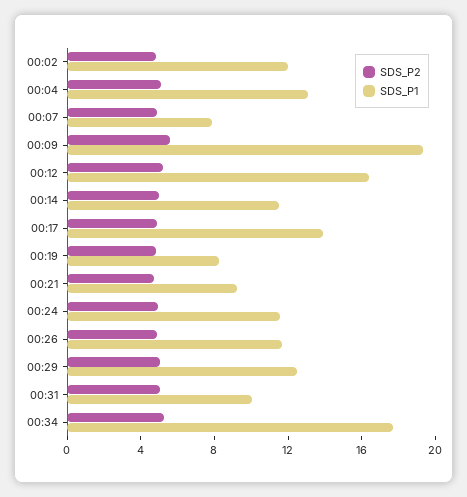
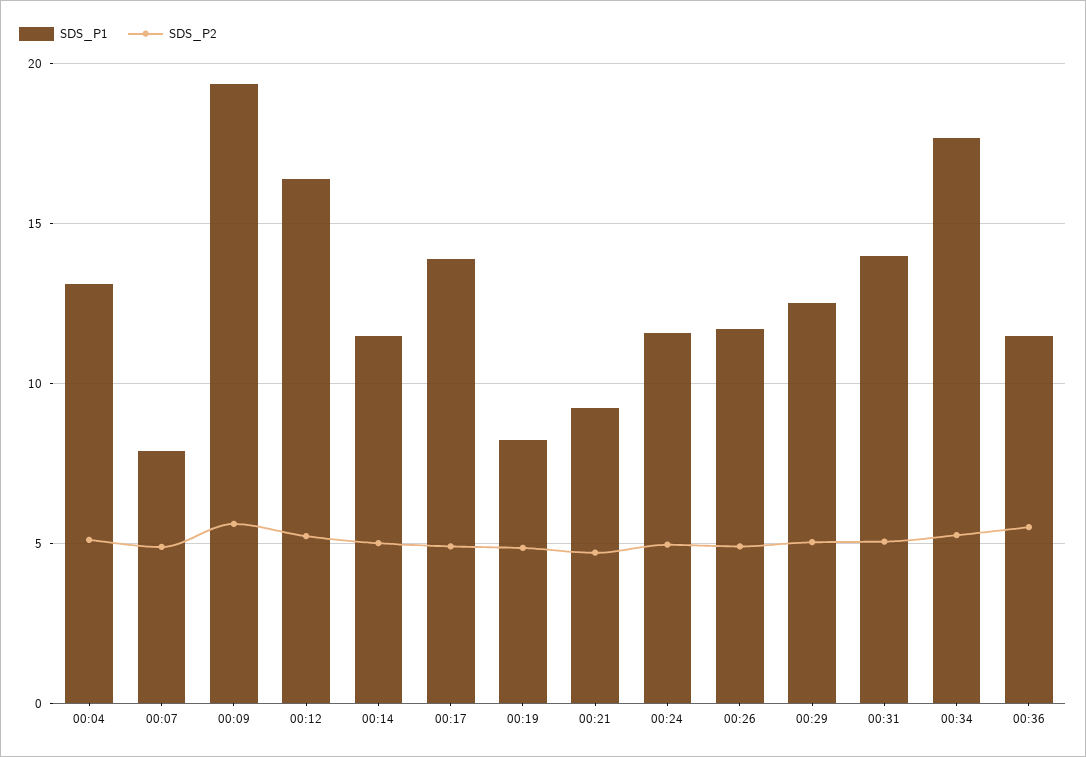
SDS_P2, 00:02: 5 -> none
SDS_P1, 00:02: 12 -> none
SDS_P1, 00:31: 10 -> 14
SDS_P1, 00:36: none -> 11.5
SDS_P2, 00:36: none -> 5.5

